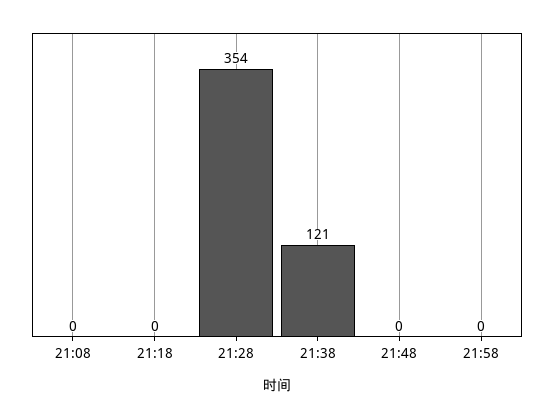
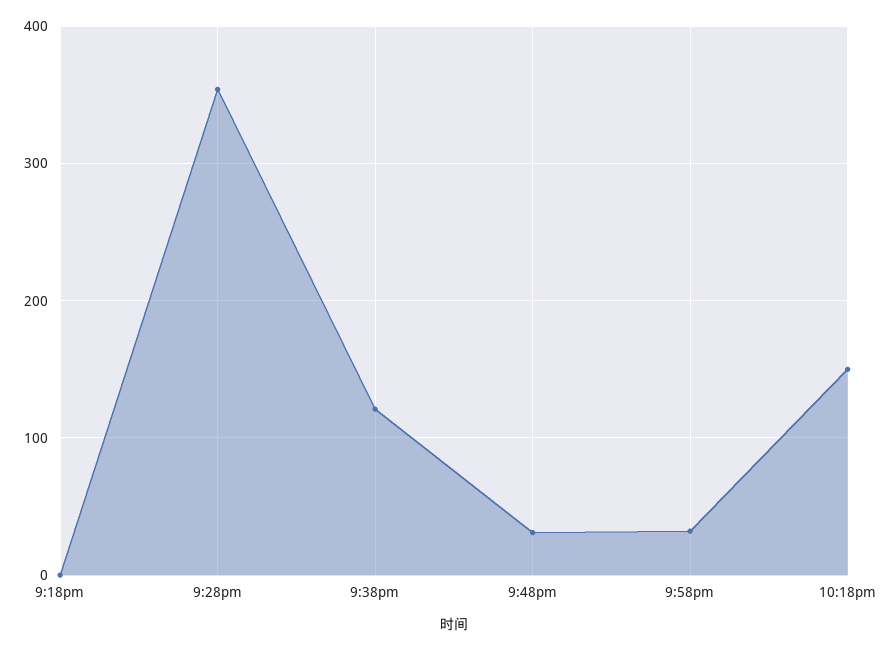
21:08: 0 -> none
21:48: 0 -> 30
21:58: 0 -> 30
10:18pm: none -> 150

